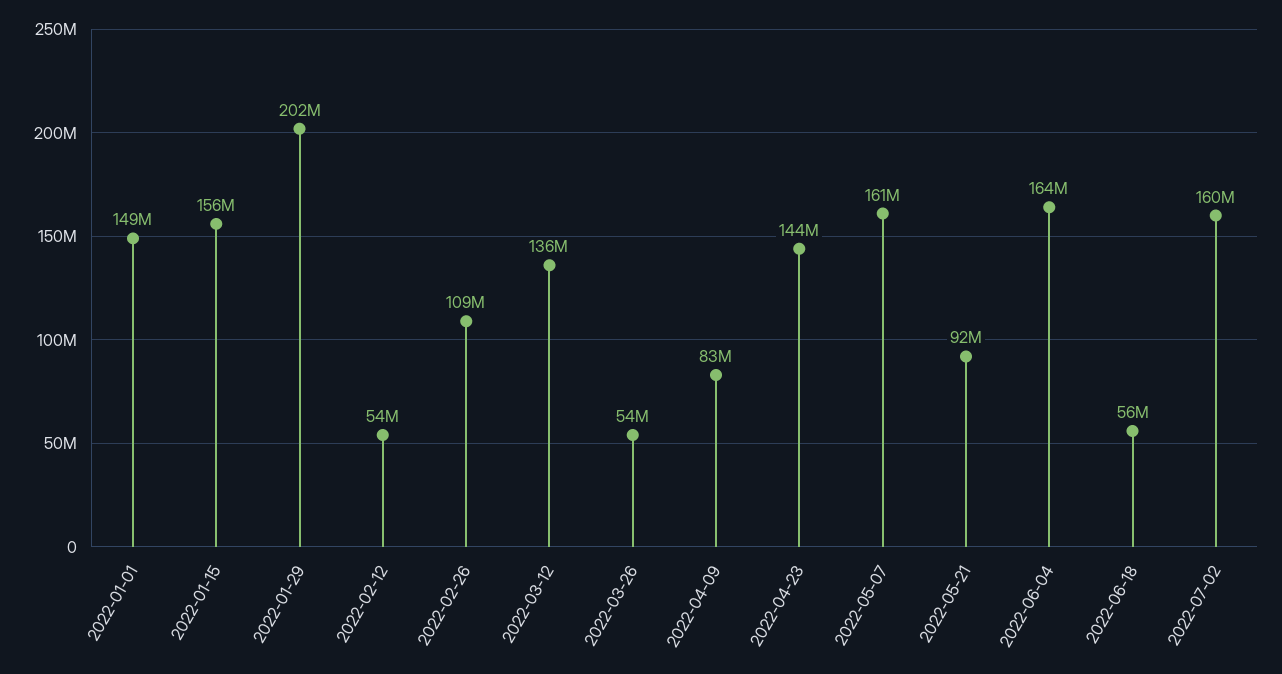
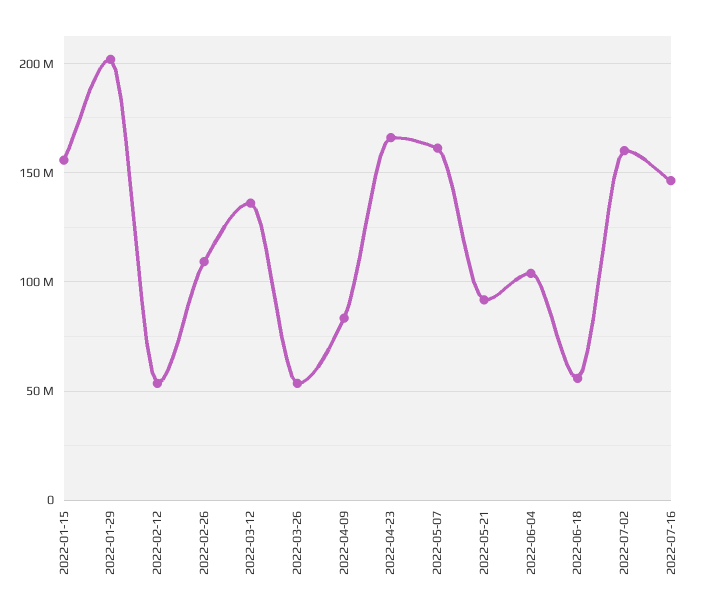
2022-01-01: 149000000 -> none
2022-04-23: 144000000 -> 165000000
2022-06-04: 164000000 -> 105000000
2022-07-16: none -> 145000000

